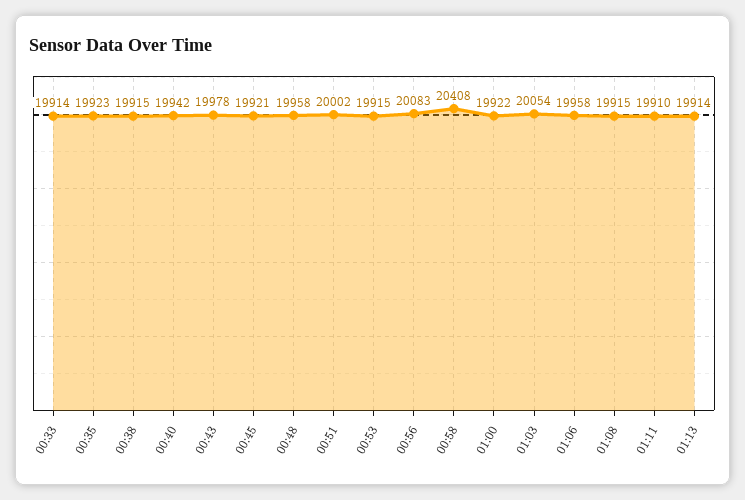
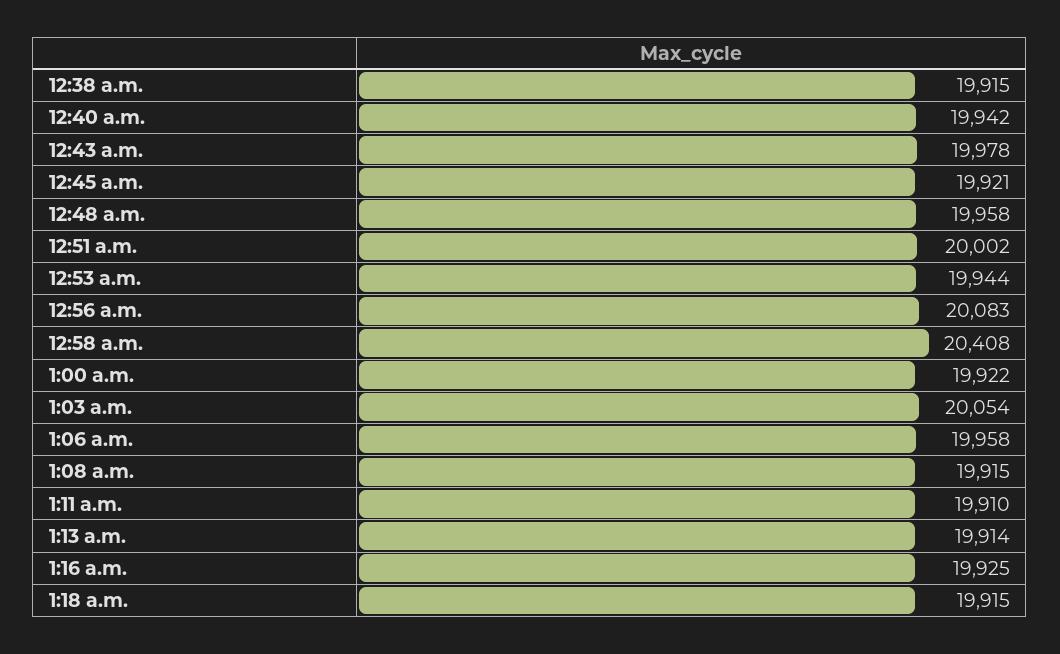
00:33: 19914 -> none
00:35: 19923 -> none
00:53: 19915 -> 19944
1:16 a.m.: none -> 19925
1:18 a.m.: none -> 19915

